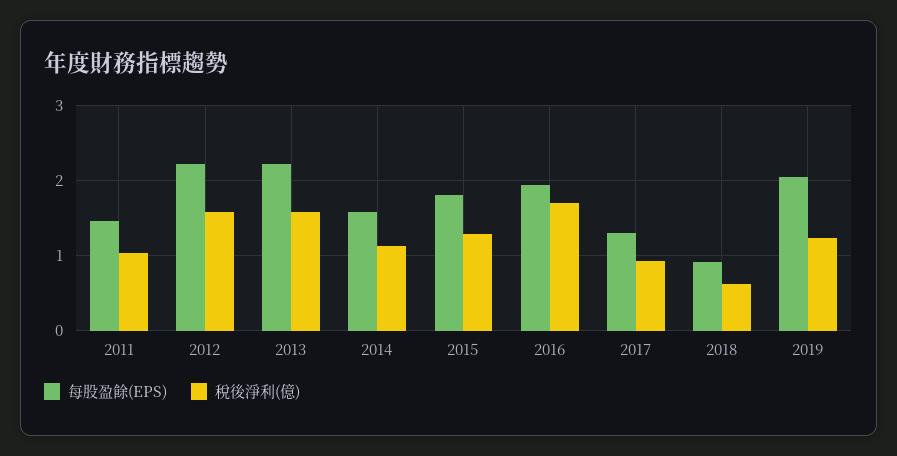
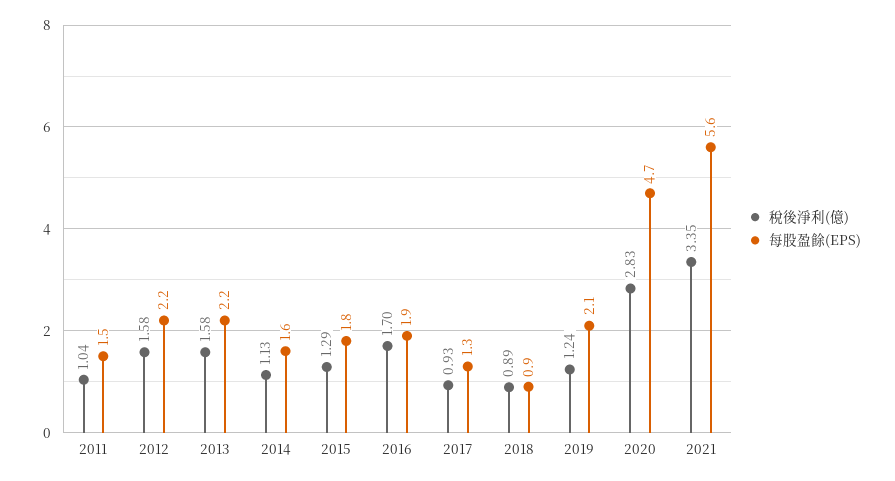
稅後淨利(億), 2018: 0.6 -> 0.89
稅後淨利(億), 2020: none -> 2.83
每股盈餘(EPS), 2020: none -> 4.7
稅後淨利(億), 2021: none -> 3.35
每股盈餘(EPS), 2021: none -> 5.6

